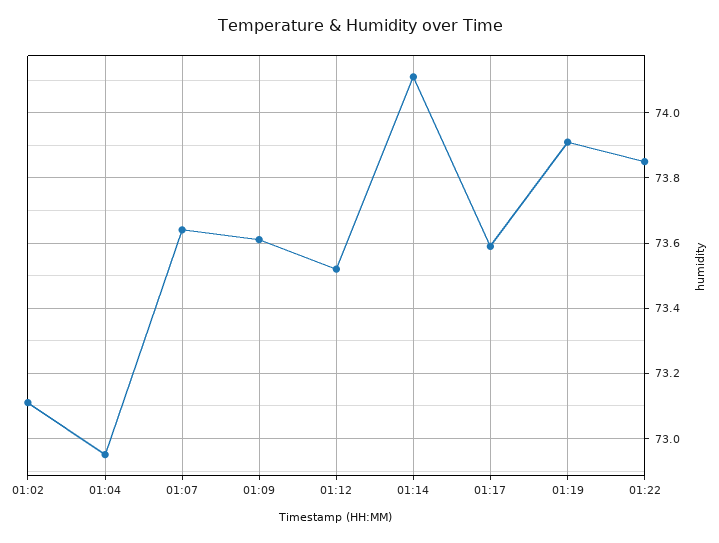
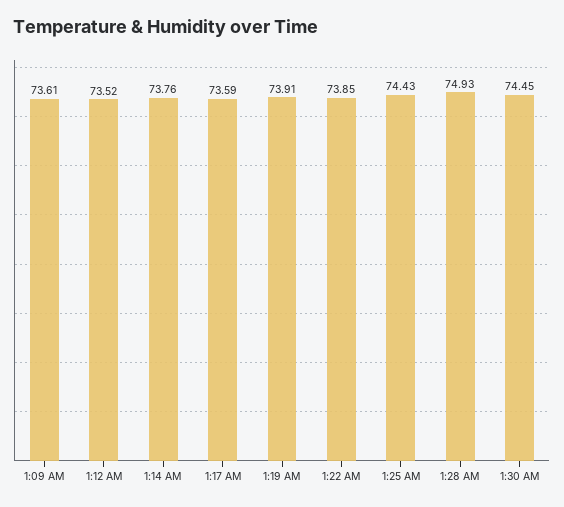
01:02: 73.1 -> none
01:04: 72.95 -> none
01:07: 73.65 -> none
01:14: 74.1 -> 73.76
1:25 AM: none -> 74.43
1:28 AM: none -> 74.93
1:30 AM: none -> 74.45

